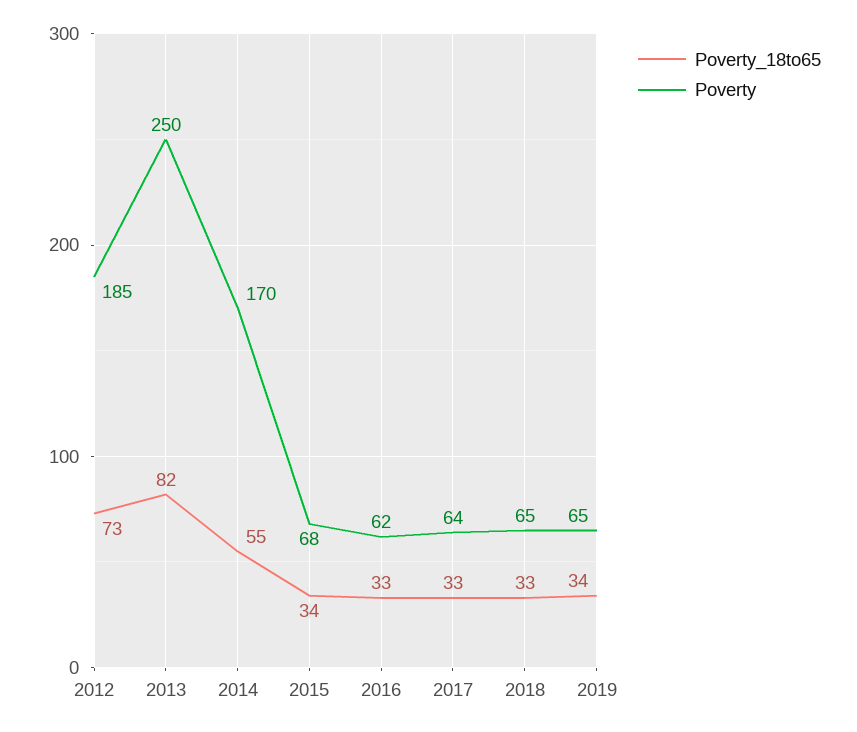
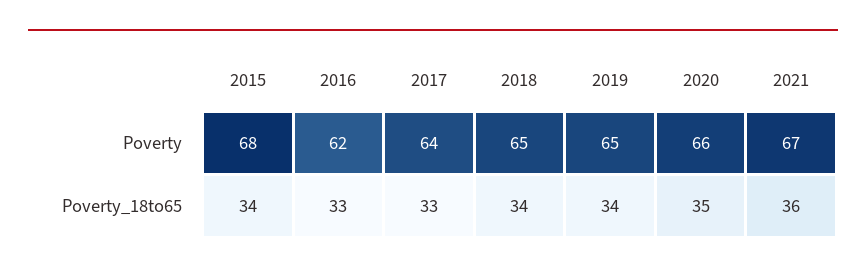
Poverty_18to65, 2012: 73 -> none
Poverty, 2012: 185 -> none
Poverty_18to65, 2013: 82 -> none
Poverty, 2013: 250 -> none
Poverty_18to65, 2014: 55 -> none
Poverty, 2014: 170 -> none
Poverty_18to65, 2018: 33 -> 34
Poverty, 2020: none -> 66
Poverty, 2021: none -> 67
Poverty_18to65, 2020: none -> 35
Poverty_18to65, 2021: none -> 36

